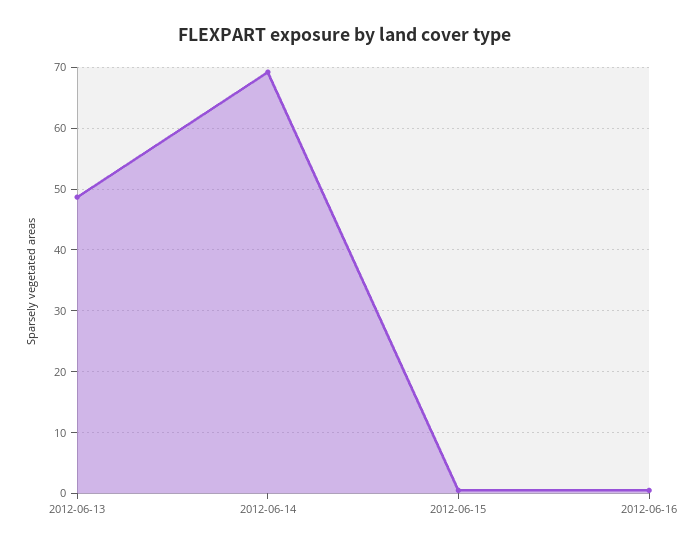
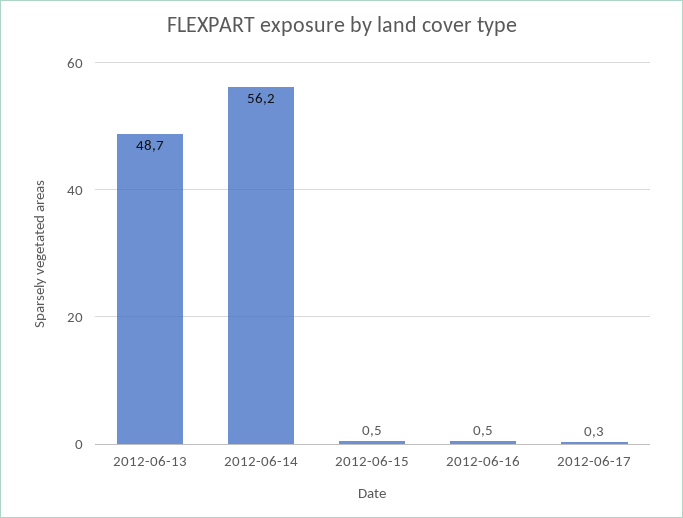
2012-06-14: 69 -> 56.2
2012-06-17: none -> 0.3

